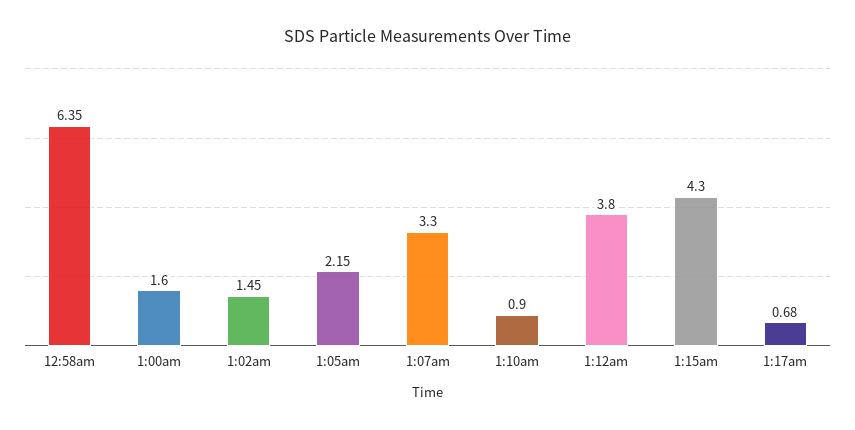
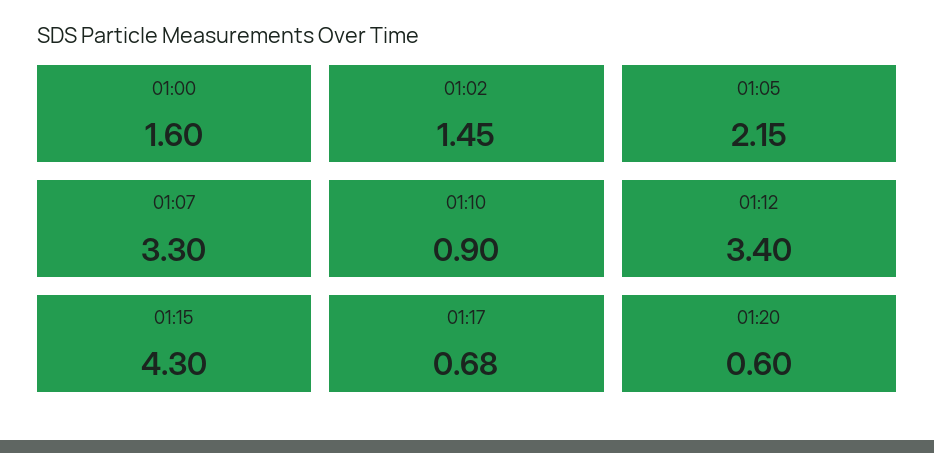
12:58am: 6.35 -> none
1:12am: 3.8 -> 3.4
01:20: none -> 0.6

